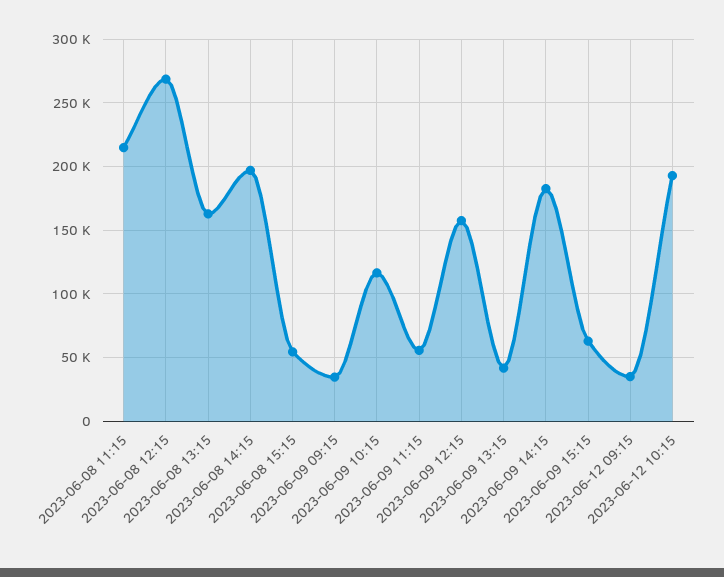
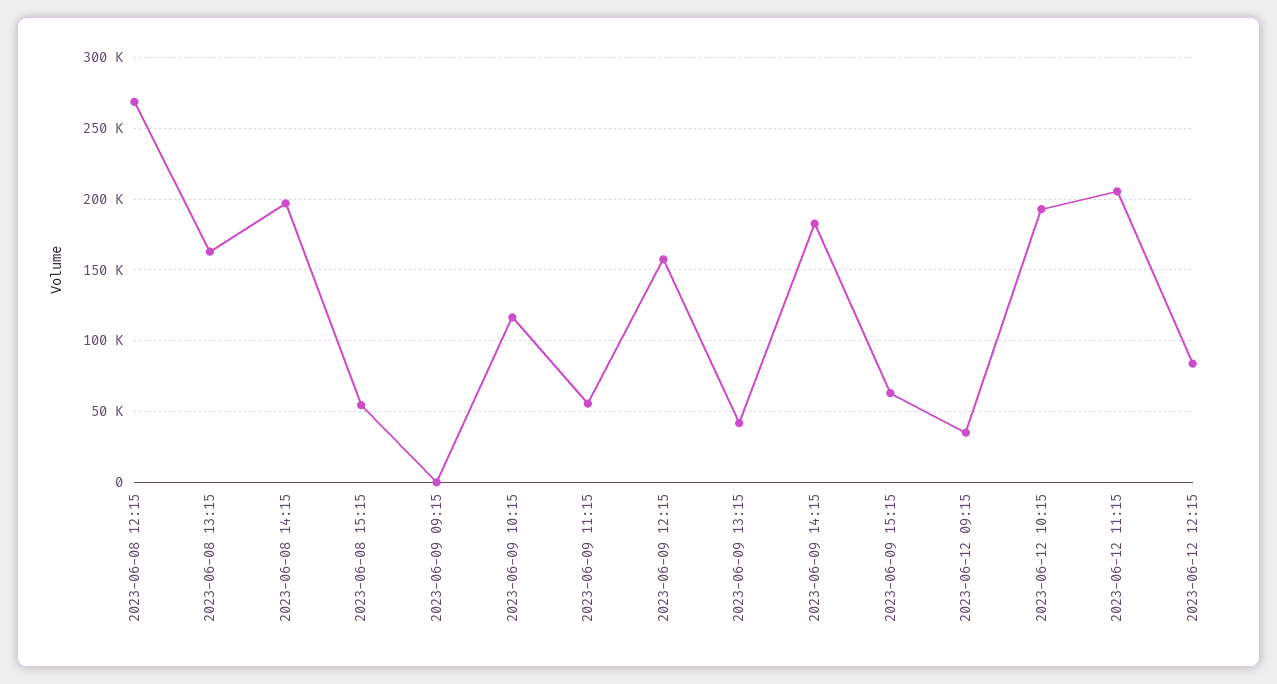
2023-06-08 11:15: 215000 -> none
2023-06-09 09:15: 35000 -> 0
2023-06-12 11:15: none -> 205000
2023-06-12 12:15: none -> 85000

